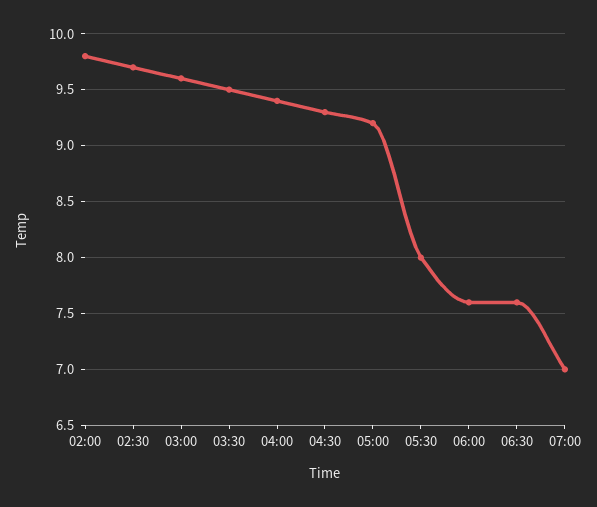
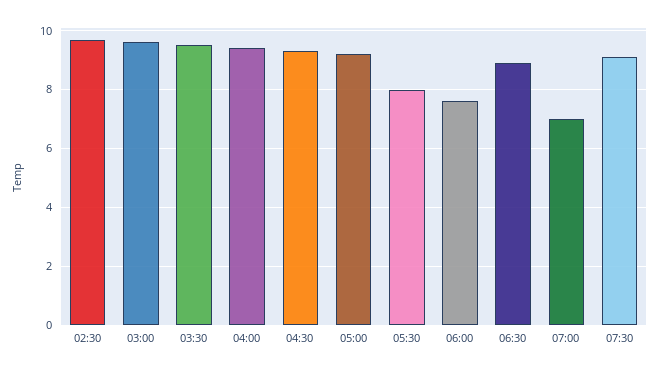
02:00: 9.8 -> none
06:30: 7.6 -> 9
07:30: none -> 9

